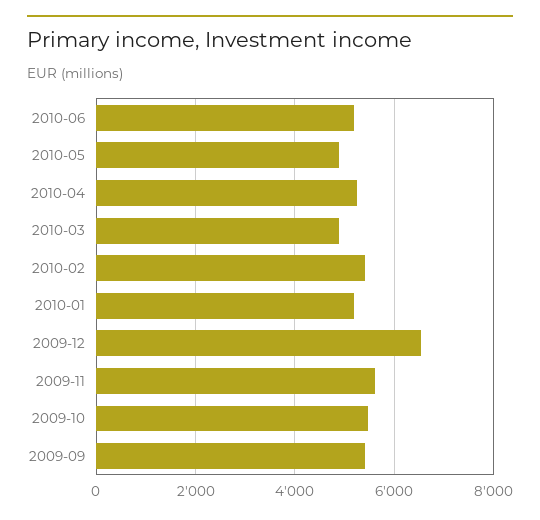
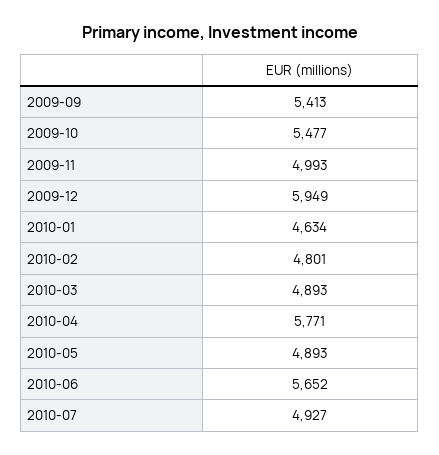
2010-06: 5200 -> 5652
2010-04: 5200 -> 5771
2010-02: 5400 -> 4801
2010-01: 5200 -> 4634
2009-12: 6600 -> 5949
2009-11: 5600 -> 4993
2010-07: none -> 4927

